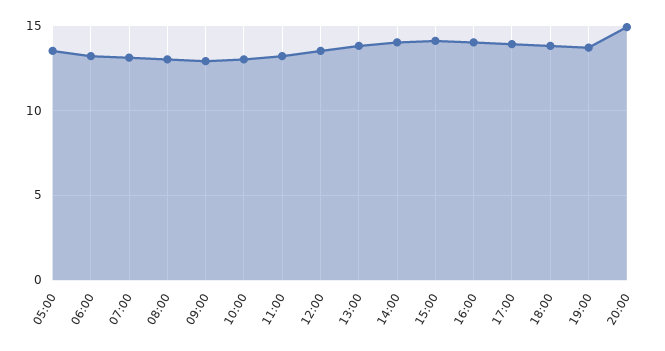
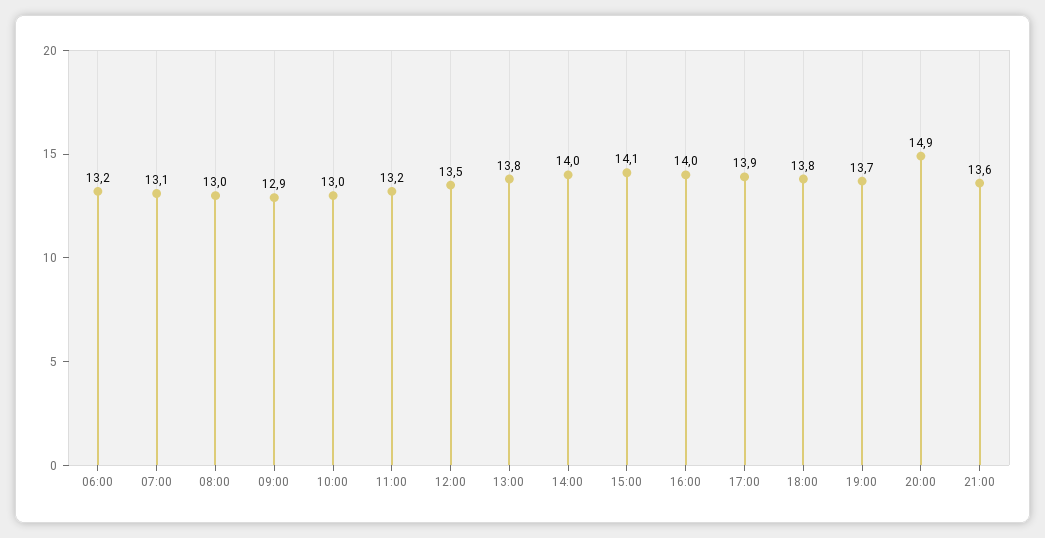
05:00: 13.5 -> none
21:00: none -> 13.6

